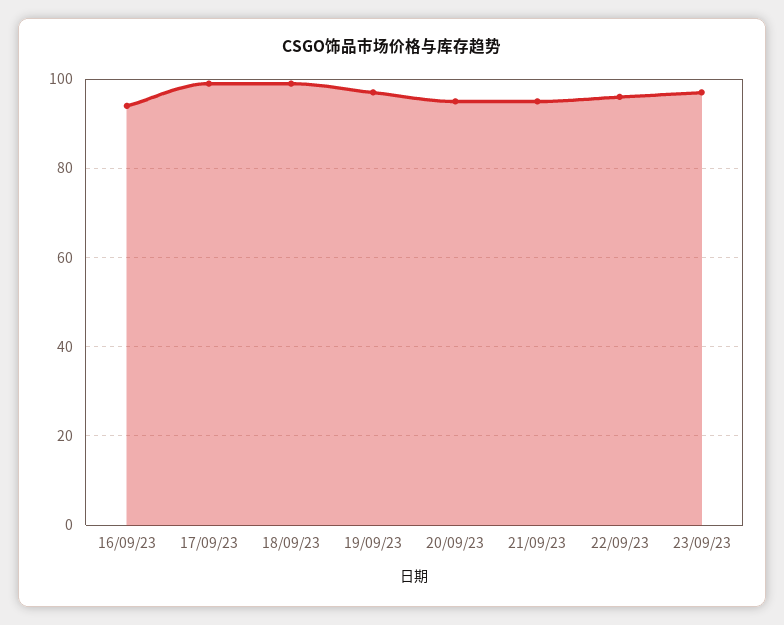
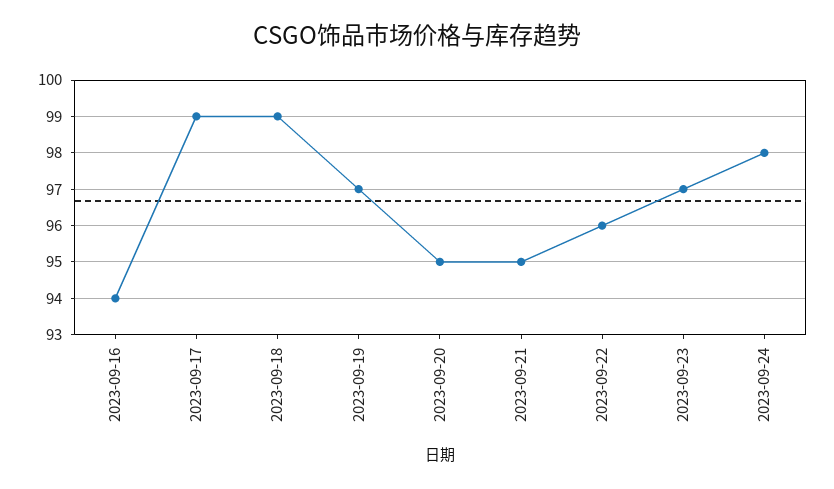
2023-09-24: none -> 98

